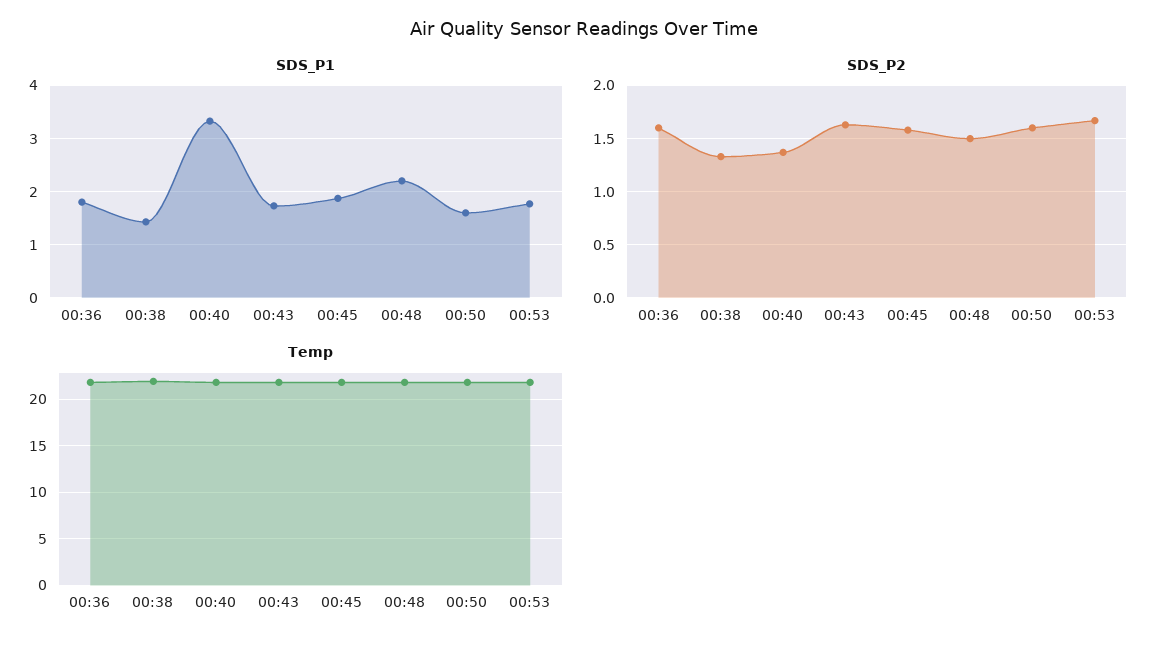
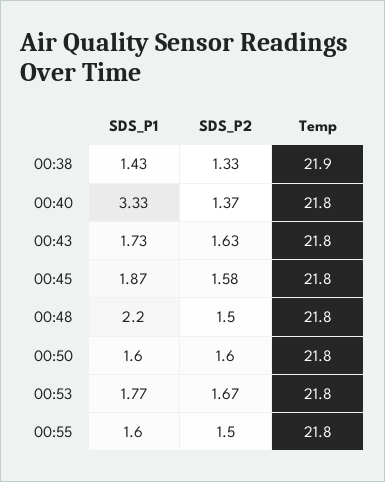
SDS_P1, 00:36: 1.8 -> none
SDS_P2, 00:36: 1.6 -> none
Temp, 00:36: 22 -> none
SDS_P1, 00:55: none -> 1.6
SDS_P2, 00:55: none -> 1.5
Temp, 00:55: none -> 21.8

